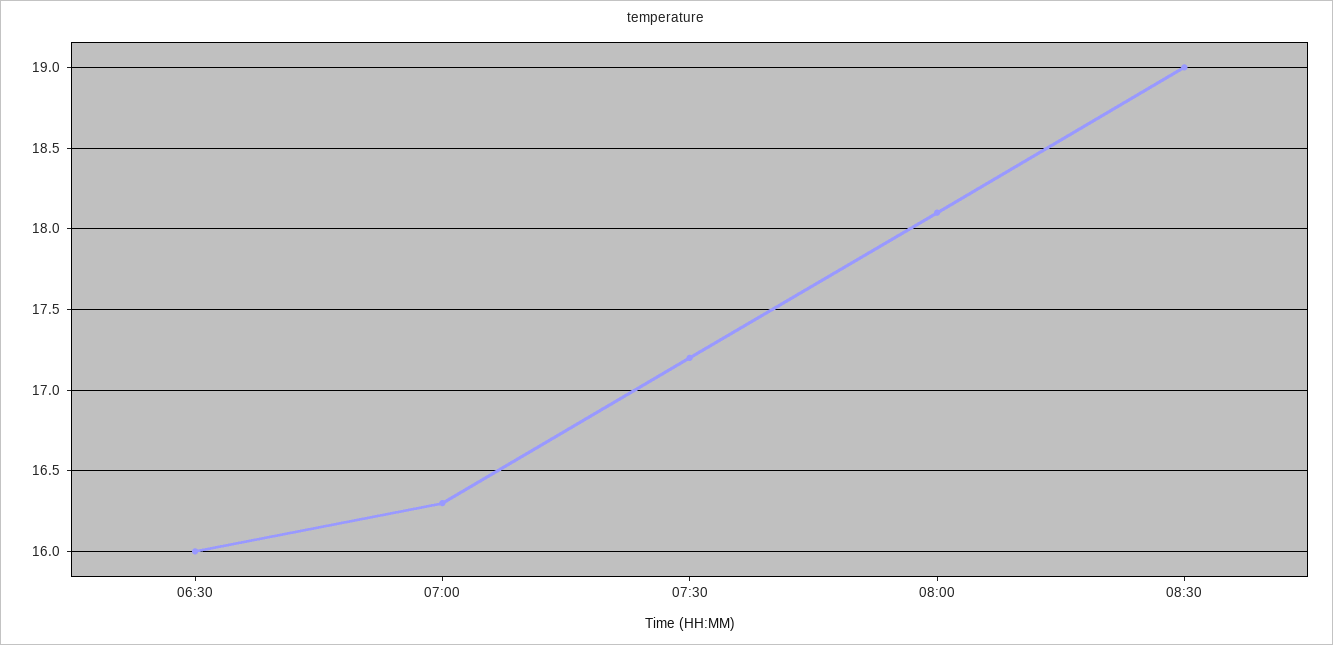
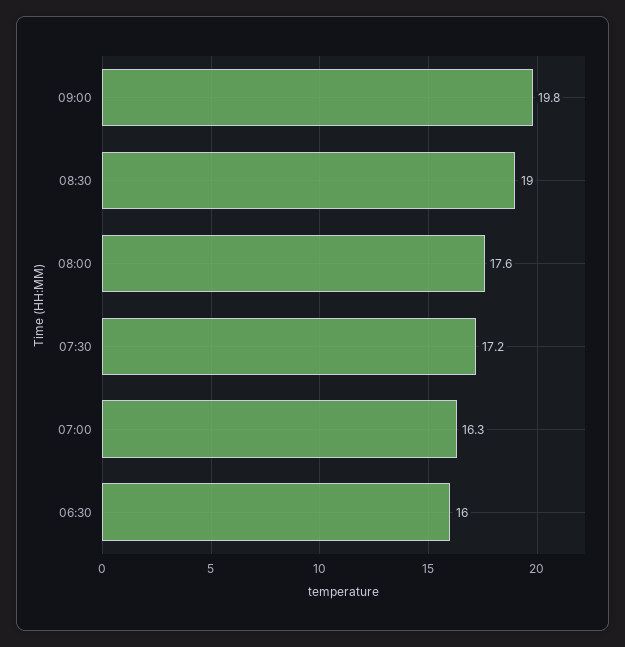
08:00: 18.1 -> 17.6
09:00: none -> 19.8

